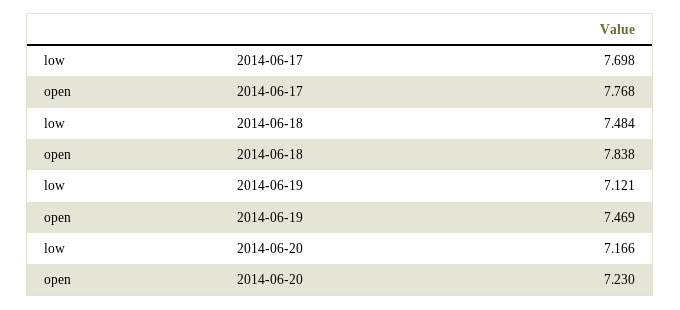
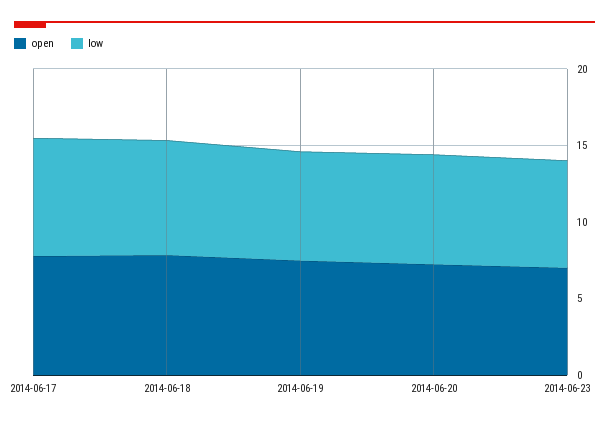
open, 2014-06-23: none -> 7
low, 2014-06-23: none -> 7

